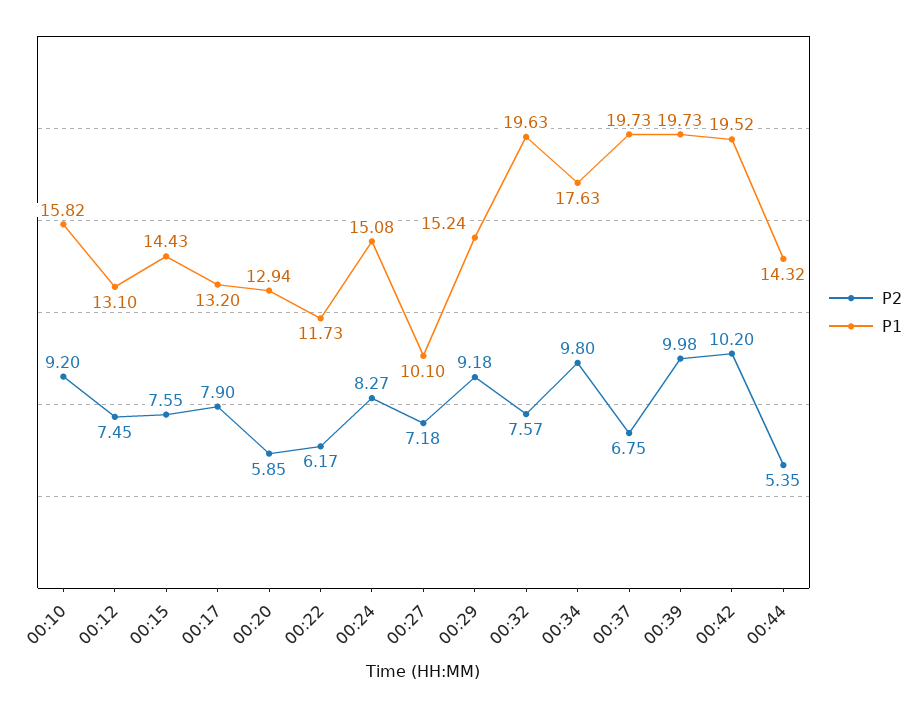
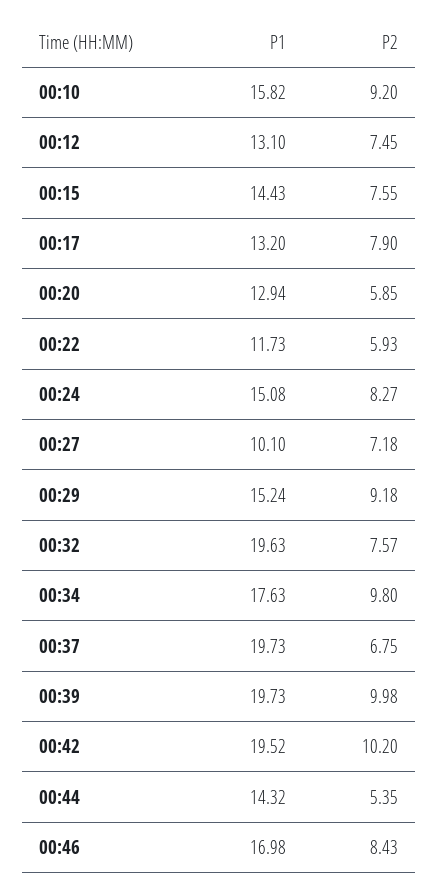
P2, 00:22: 6.17 -> 5.93
P1, 00:46: none -> 16.98
P2, 00:46: none -> 8.43

